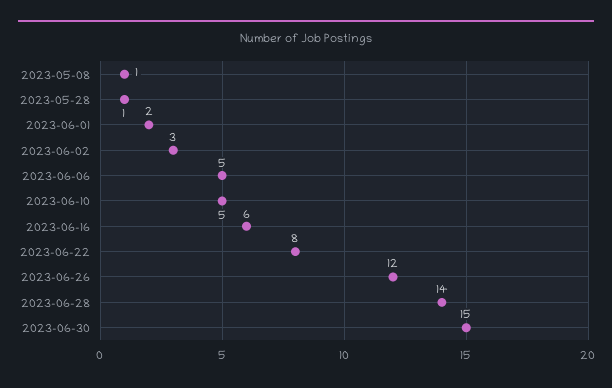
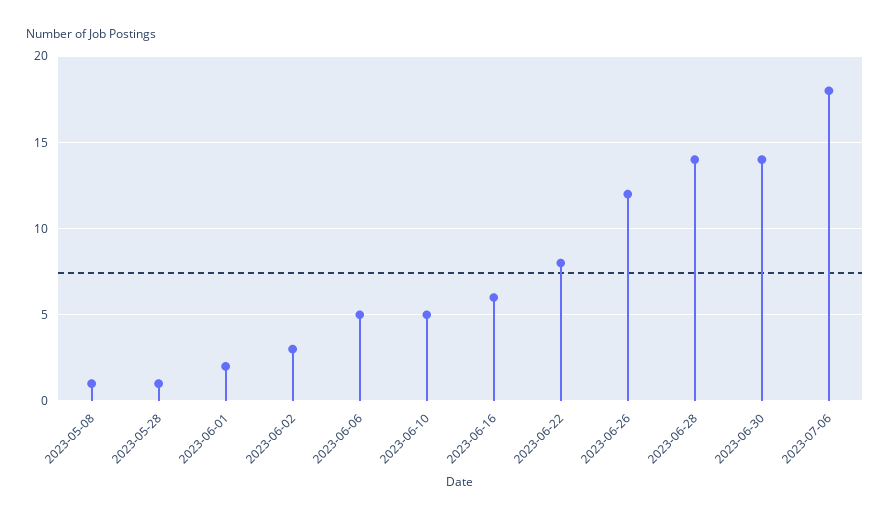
2023-06-30: 15 -> 14
2023-07-06: none -> 18

